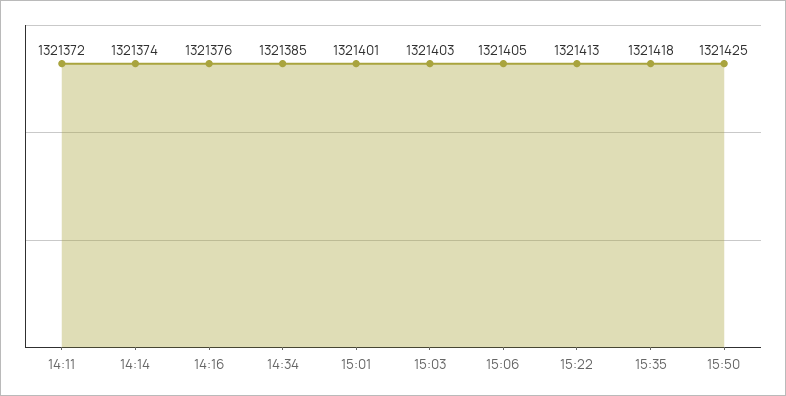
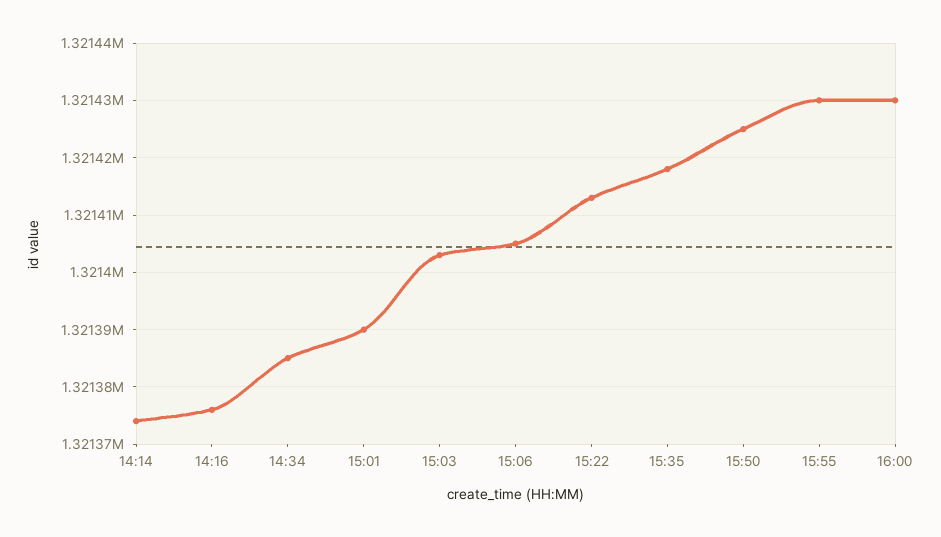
14:11: 1321372 -> none
15:01: 1321401 -> 1321390
15:55: none -> 1321430
16:00: none -> 1321430

